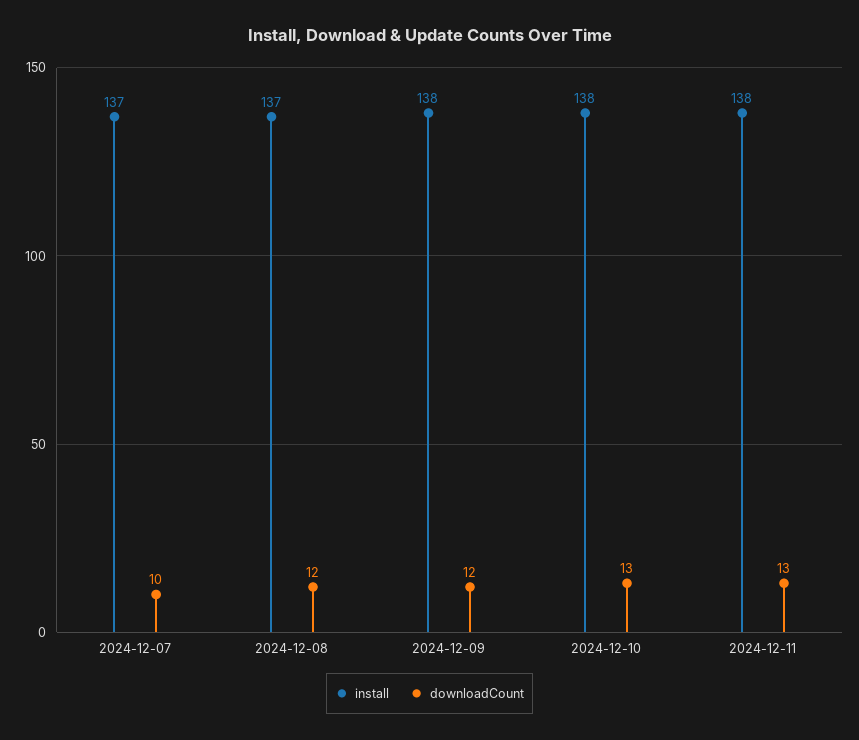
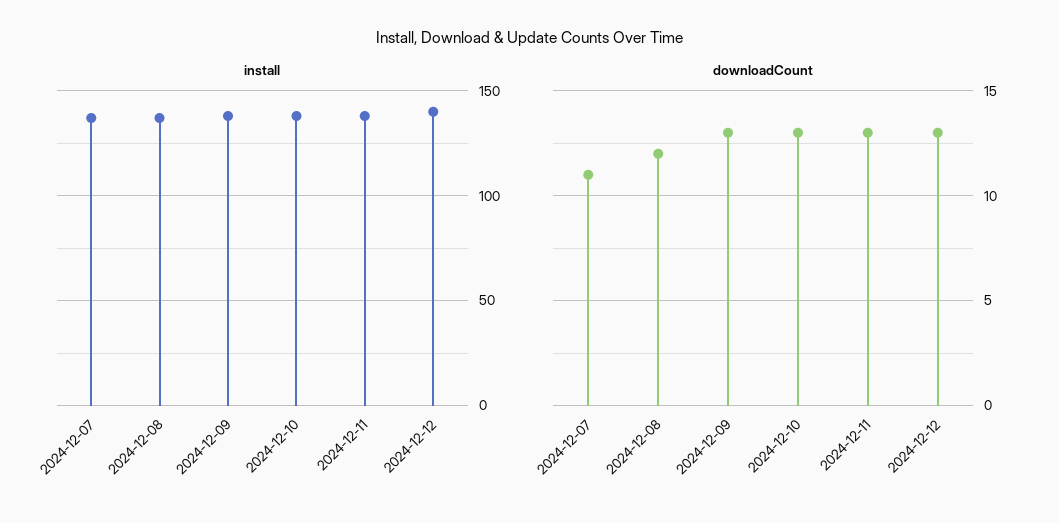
downloadCount, 2024-12-07: 10 -> 11
downloadCount, 2024-12-09: 12 -> 13
install, 2024-12-12: none -> 140
downloadCount, 2024-12-12: none -> 13

